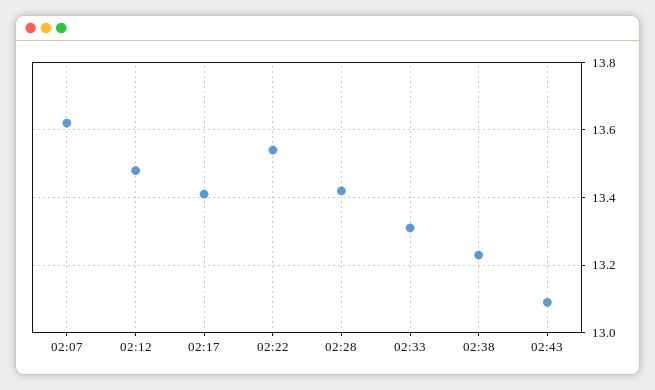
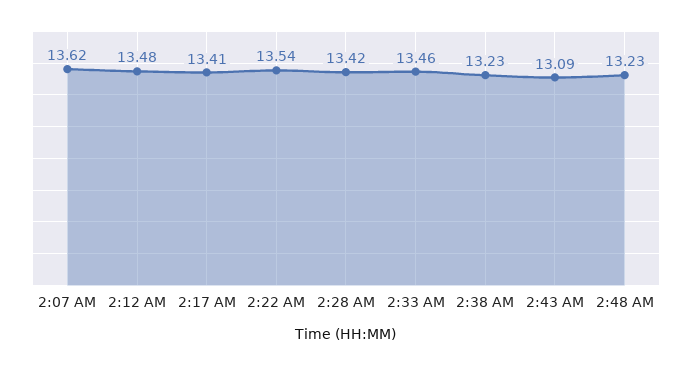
02:33: 13.3 -> 13.46
2:48 AM: none -> 13.23

